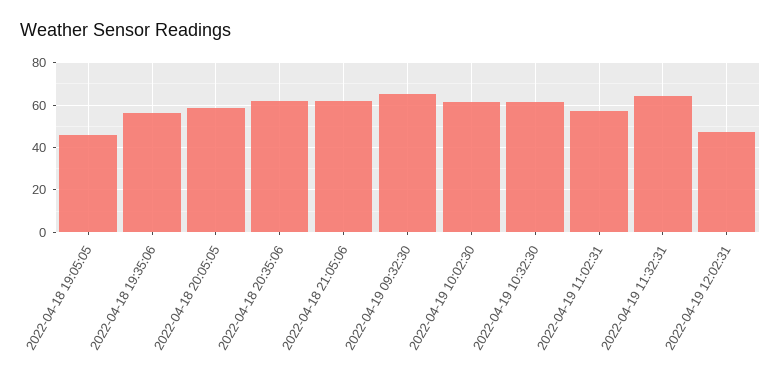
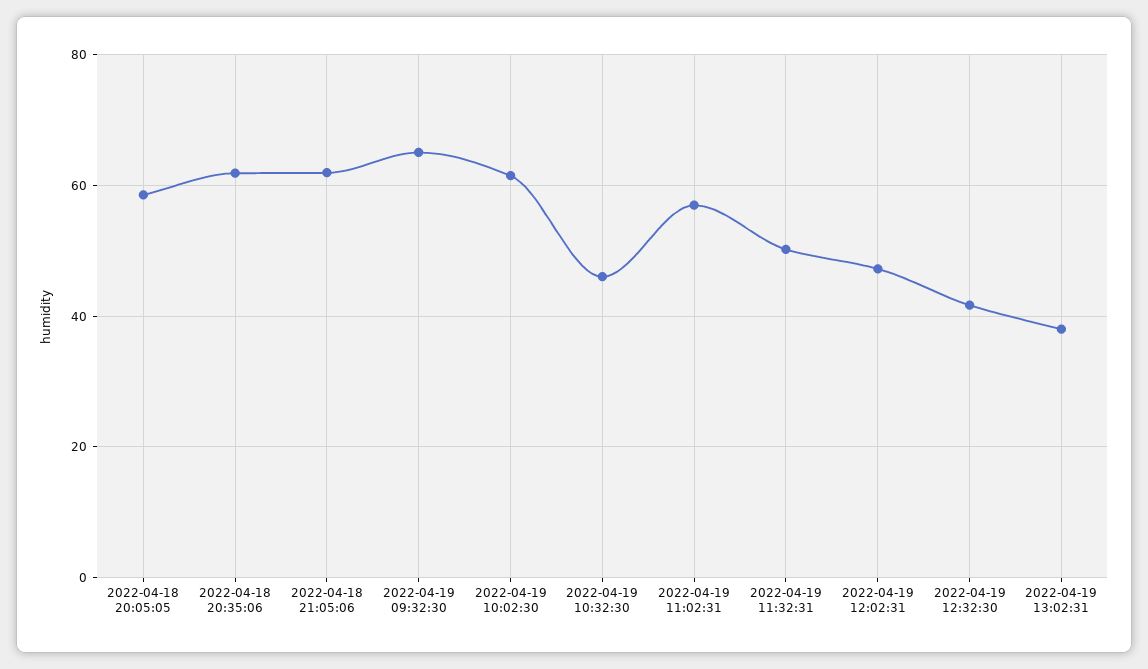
2022-04-18 19:05:05: 45 -> none
2022-04-18 19:35:06: 55 -> none
2022-04-19 10:32:30: 60 -> 46
2022-04-19 11:32:31: 65 -> 50
2022-04-19 12:32:30: none -> 42
2022-04-19 13:02:31: none -> 38

